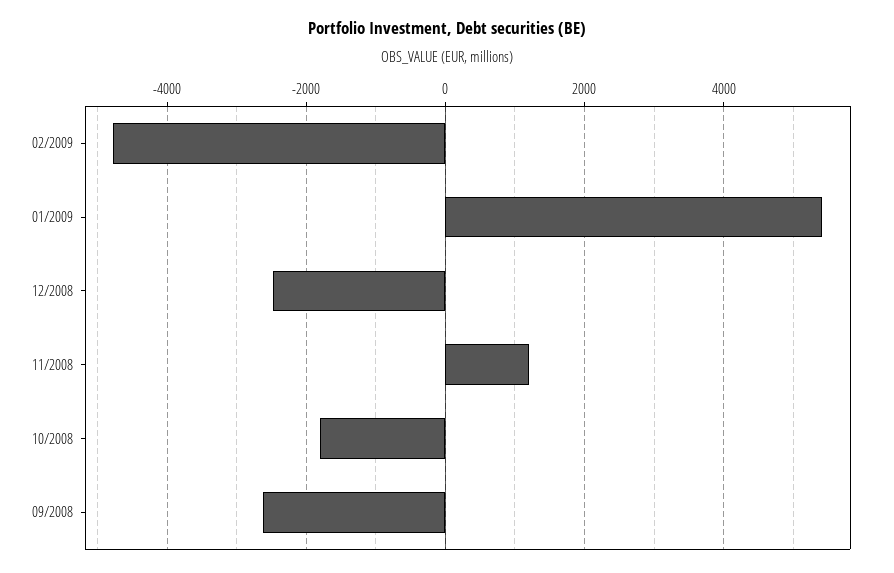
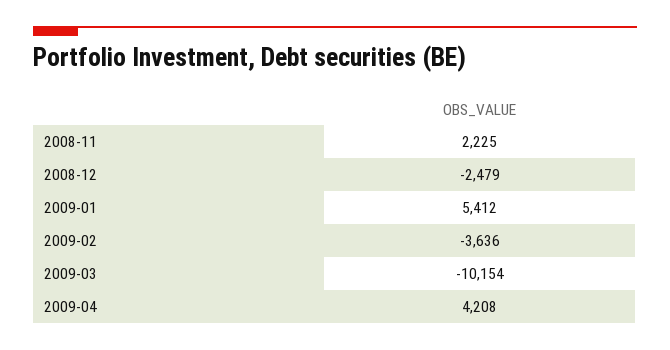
02/2009: -4800 -> -3636
11/2008: 1200 -> 2225
10/2008: -1800 -> none
09/2008: -2600 -> none
2009-03: none -> -10154
2009-04: none -> 4208

